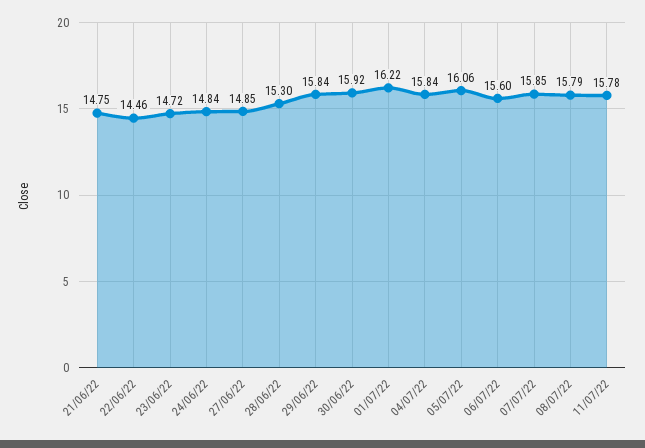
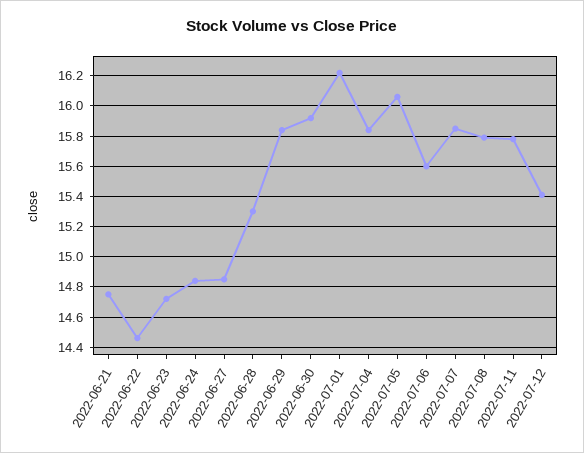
2022-07-12: none -> 15.4

